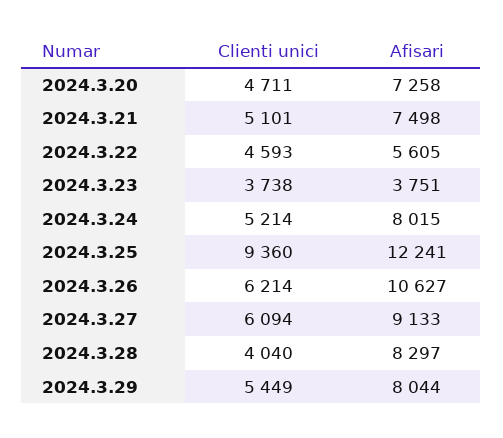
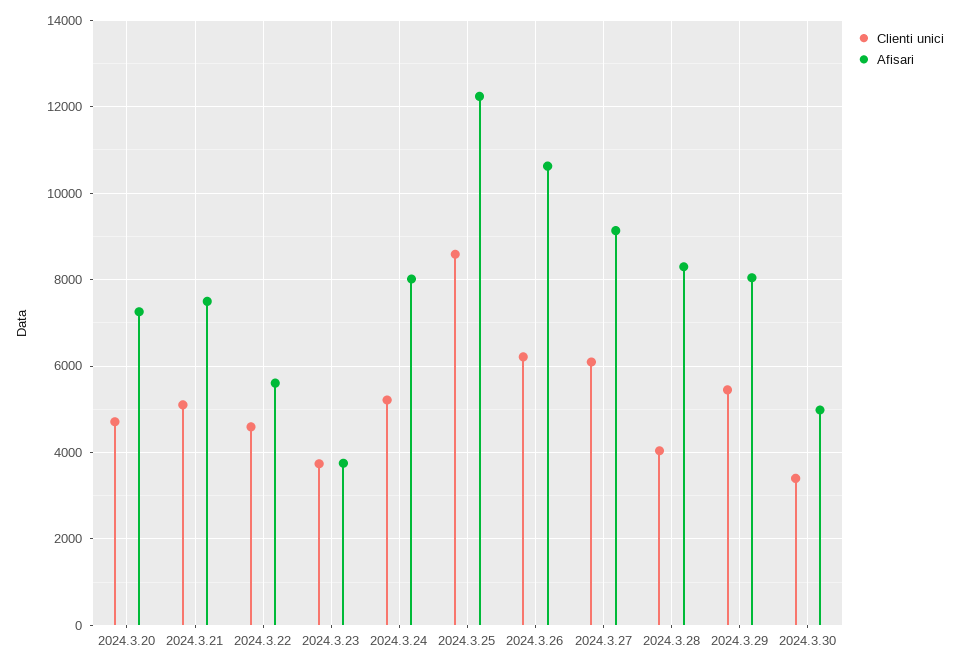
Clienti unici, 2024.3.25: 9360 -> 8600
Clienti unici, 2024.3.30: none -> 3400
Afisari, 2024.3.30: none -> 5000

